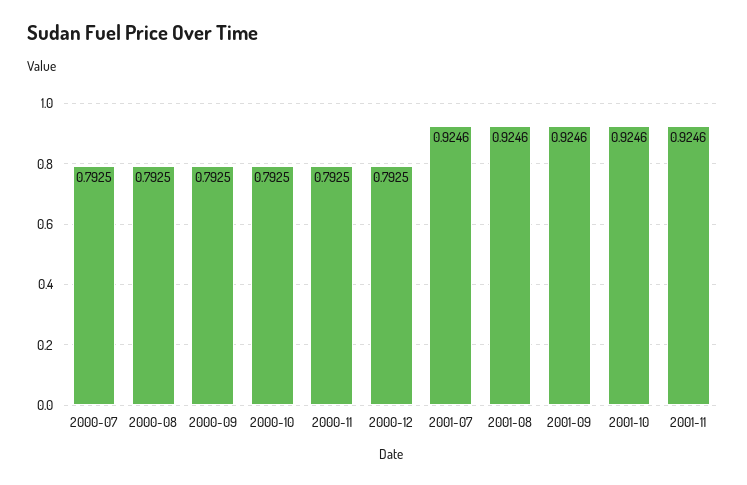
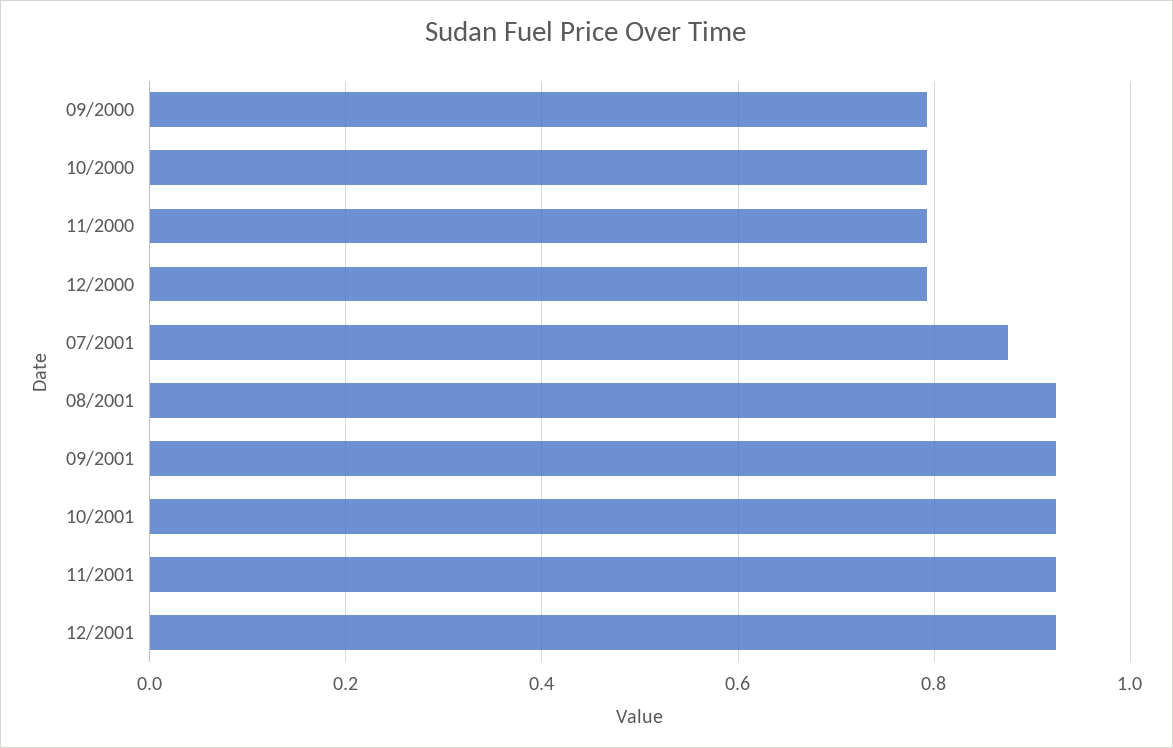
2000-07: 0.7925 -> none
2000-08: 0.7925 -> none
2001-07: 0.9246 -> 0.88
12/2001: none -> 0.92

